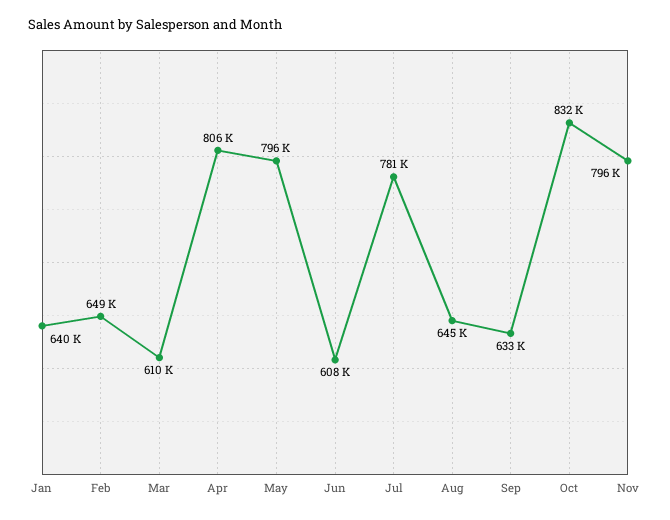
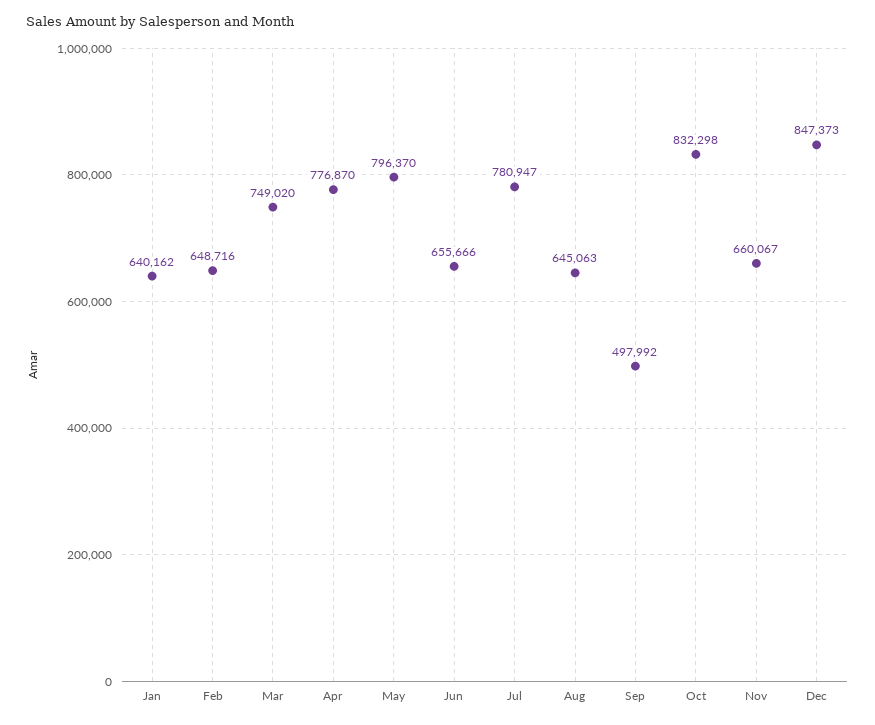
Mar: 610000 -> 749020
Apr: 806000 -> 776870
Jun: 608000 -> 655666
Sep: 633000 -> 497992
Nov: 796000 -> 660067
Dec: none -> 847373

